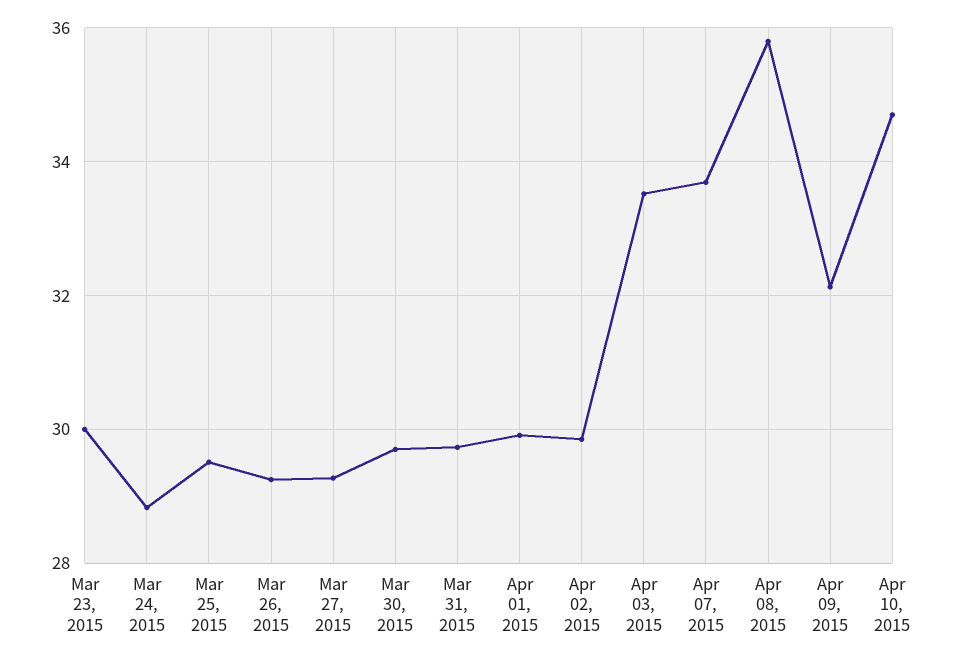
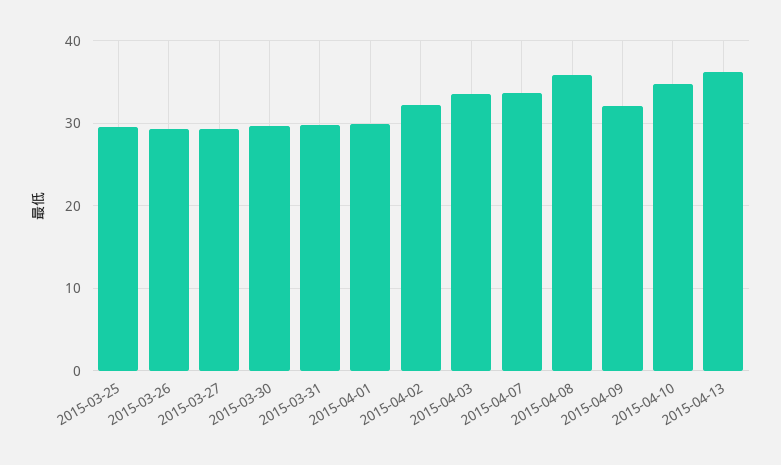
Mar 23, 2015: 30 -> none
Mar 24, 2015: 28.8 -> none
Apr 02, 2015: 29.8 -> 32
2015-04-13: none -> 36

